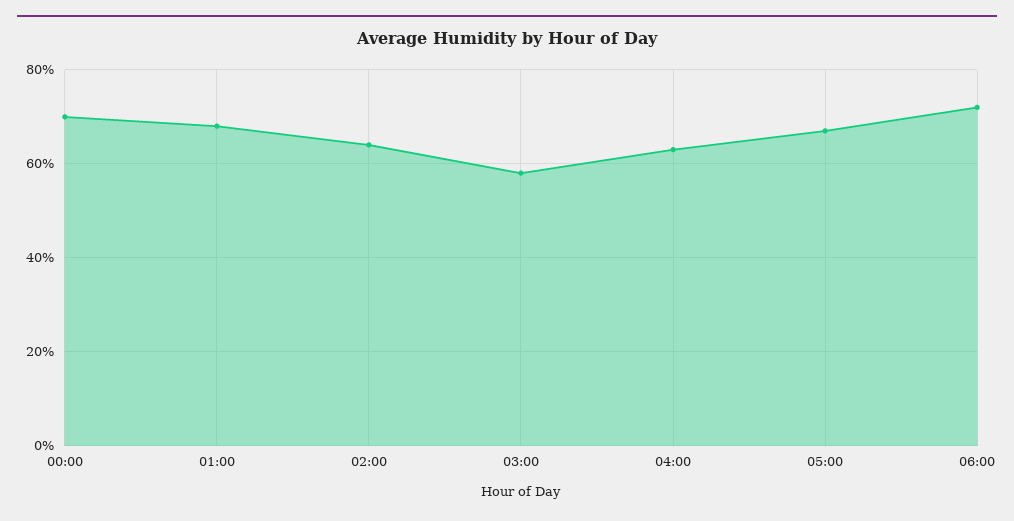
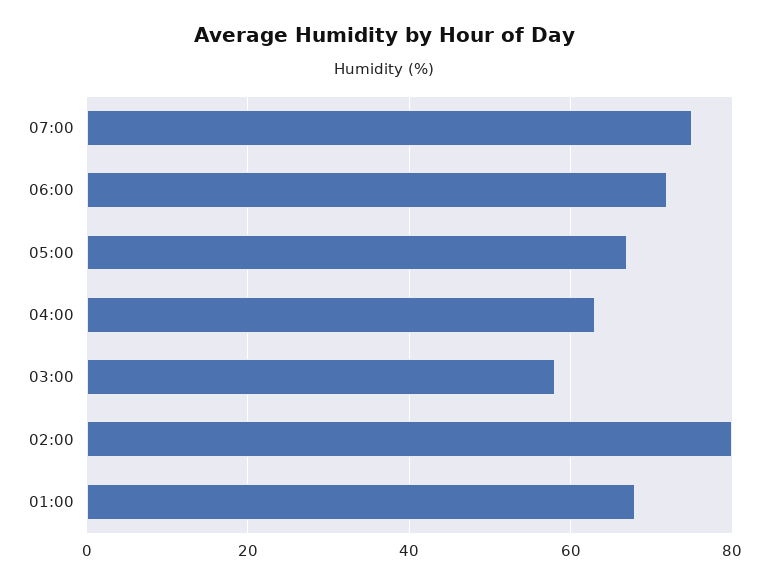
00:00: 70 -> none
02:00: 65 -> 80
07:00: none -> 75

